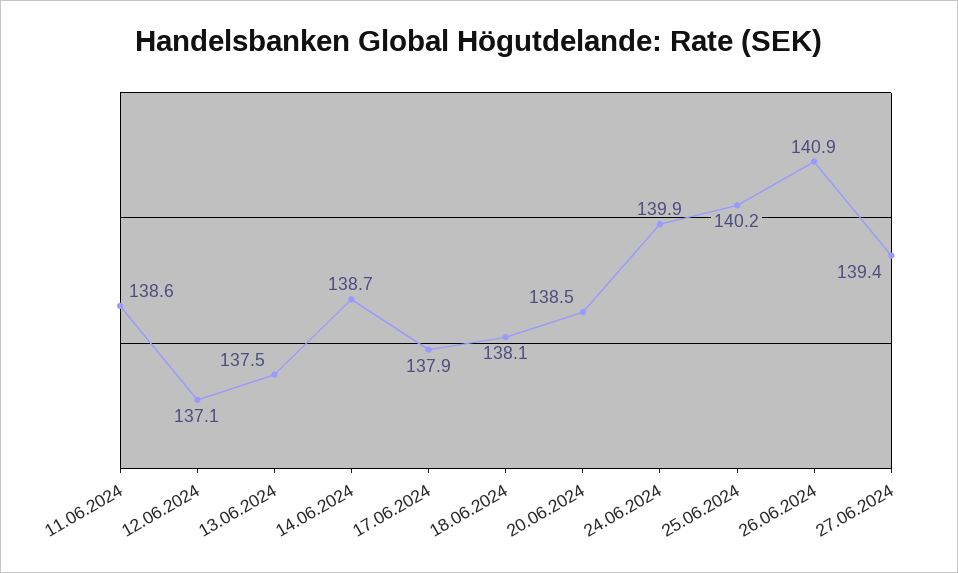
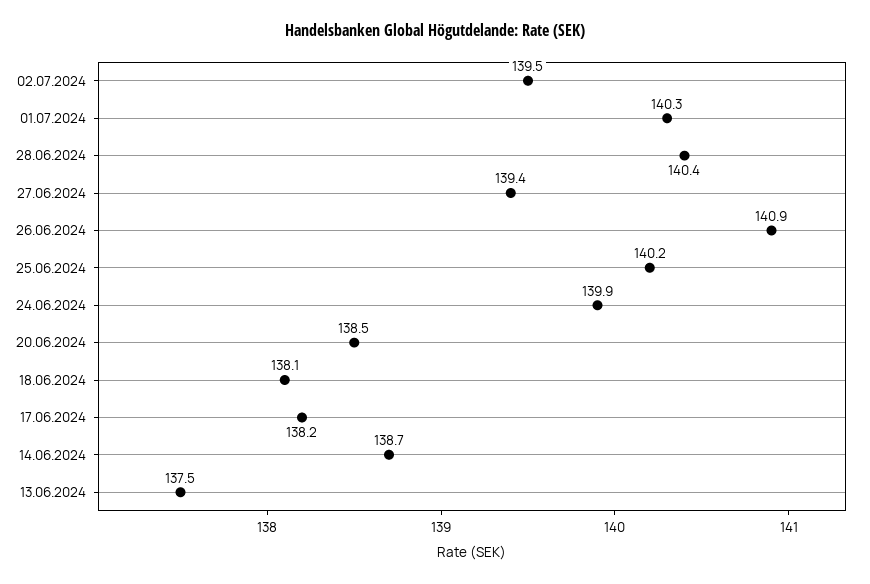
11.06.2024: 138.6 -> none
12.06.2024: 137.1 -> none
17.06.2024: 137.9 -> 138.2
02.07.2024: none -> 139.5
01.07.2024: none -> 140.3
28.06.2024: none -> 140.4

